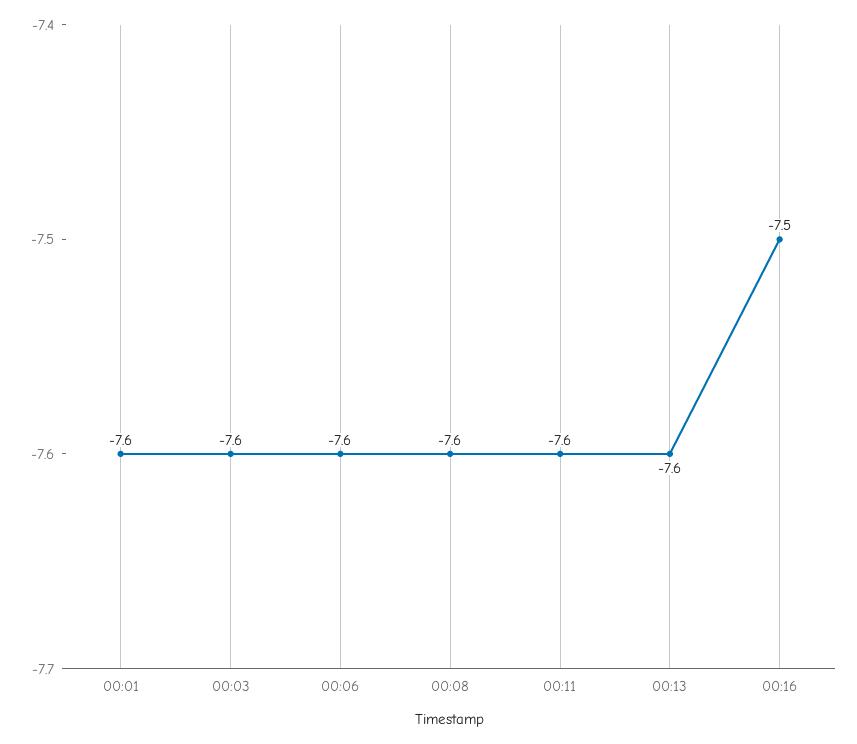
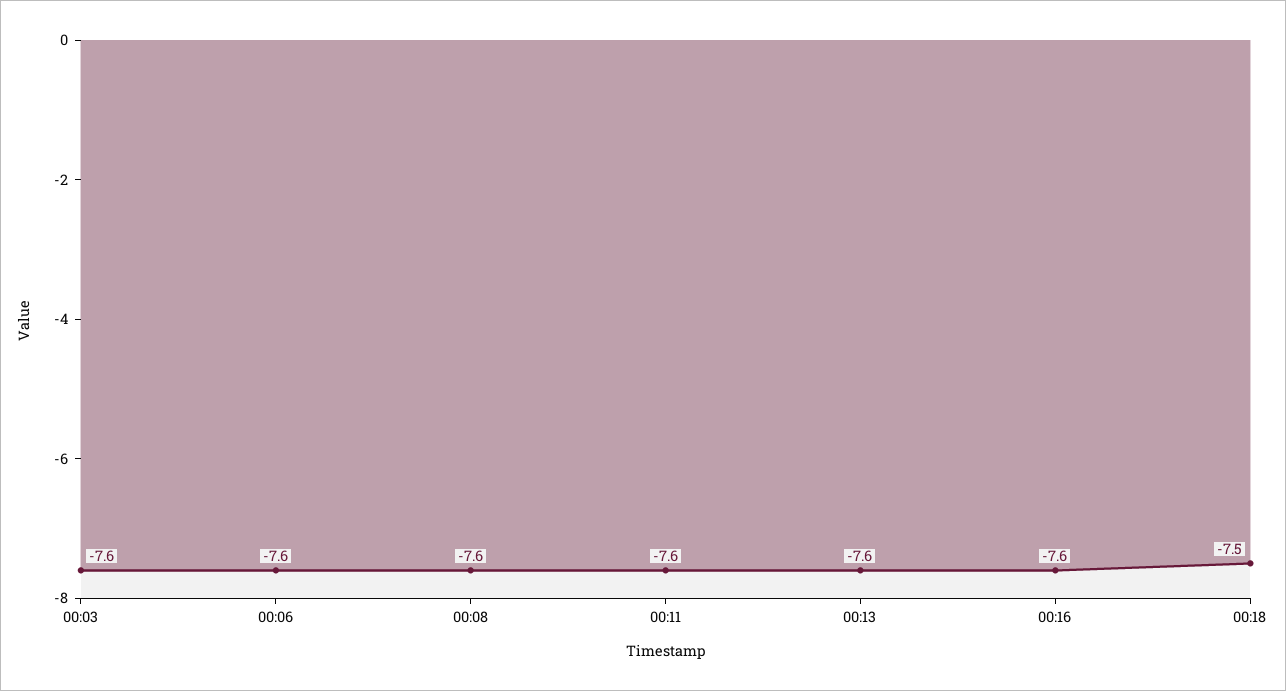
00:01: -7.6 -> none
00:16: -7.5 -> -7.6
00:18: none -> -7.5

